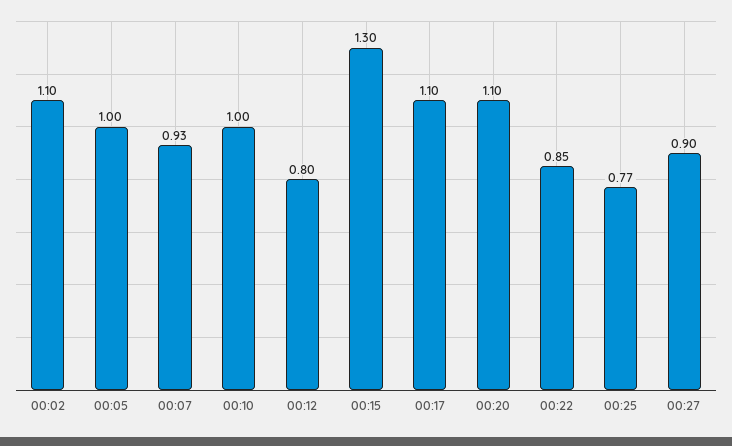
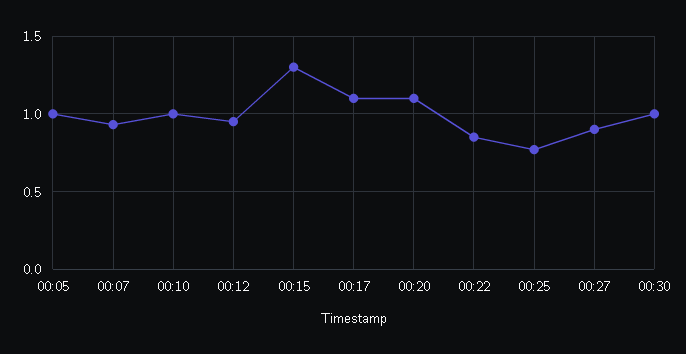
00:02: 1.1 -> none
00:12: 0.8 -> 0.95
00:30: none -> 1

